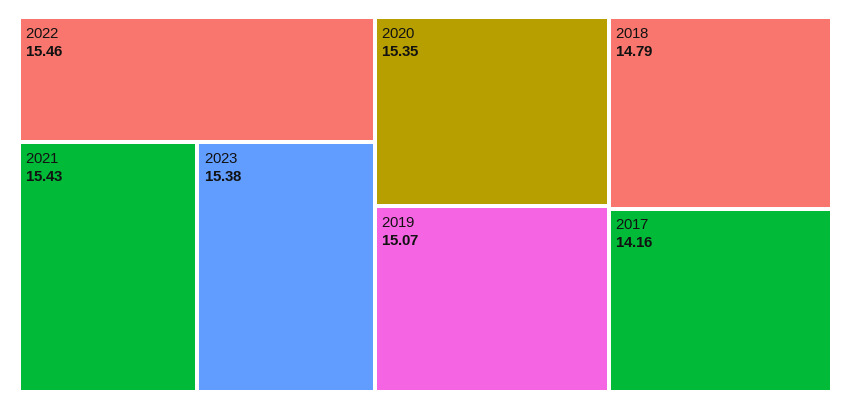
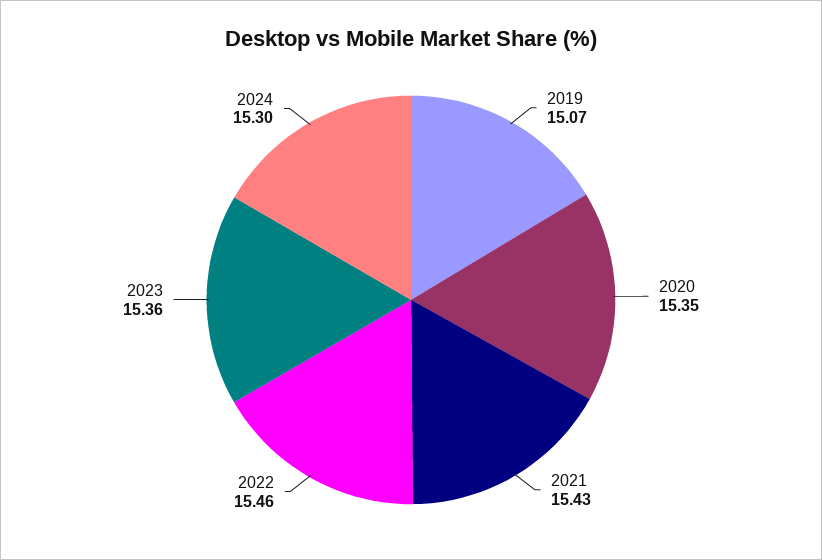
2023: 15.38 -> 15.36
2018: 14.79 -> none
2017: 14.16 -> none
2024: none -> 15.3

